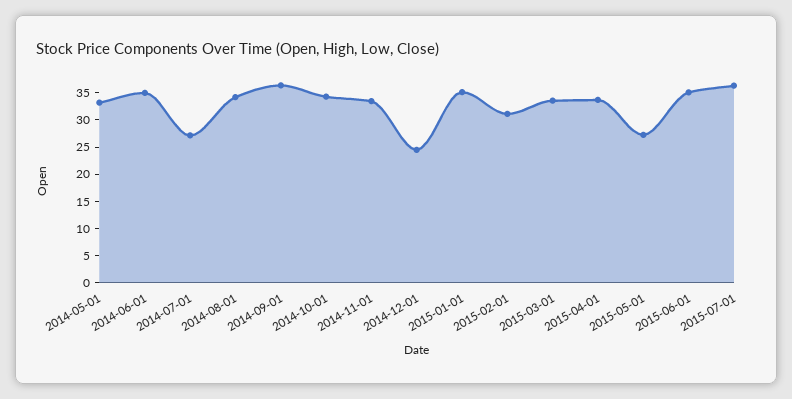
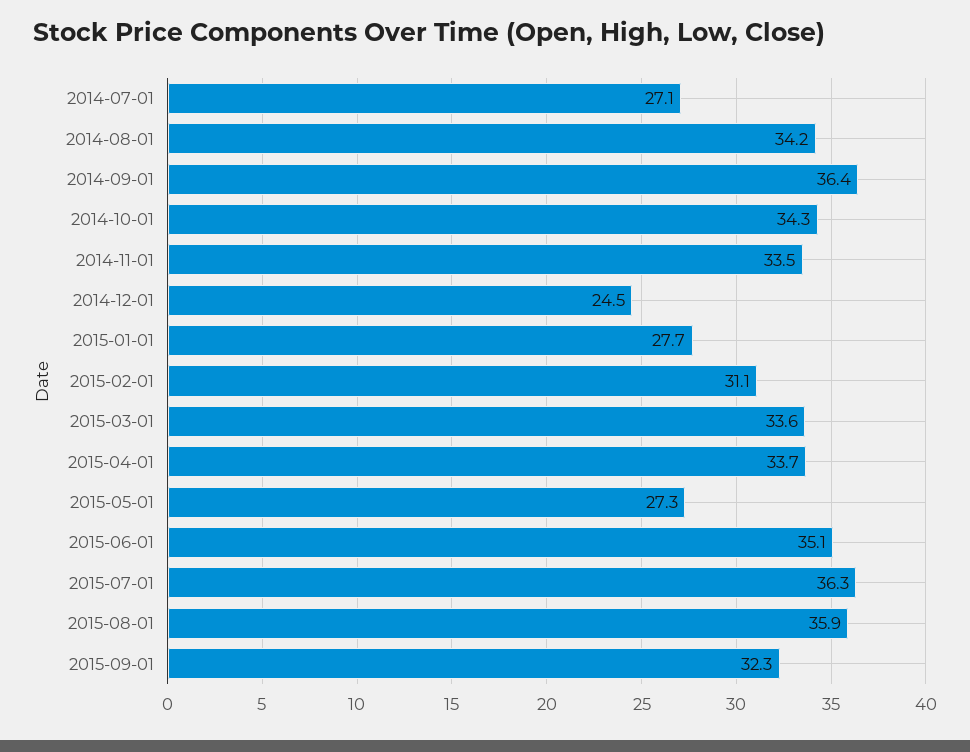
2014-05-01: 32.5 -> none
2014-06-01: 35 -> none
2015-01-01: 35 -> 27.7
2015-08-01: none -> 35.9
2015-09-01: none -> 32.3

